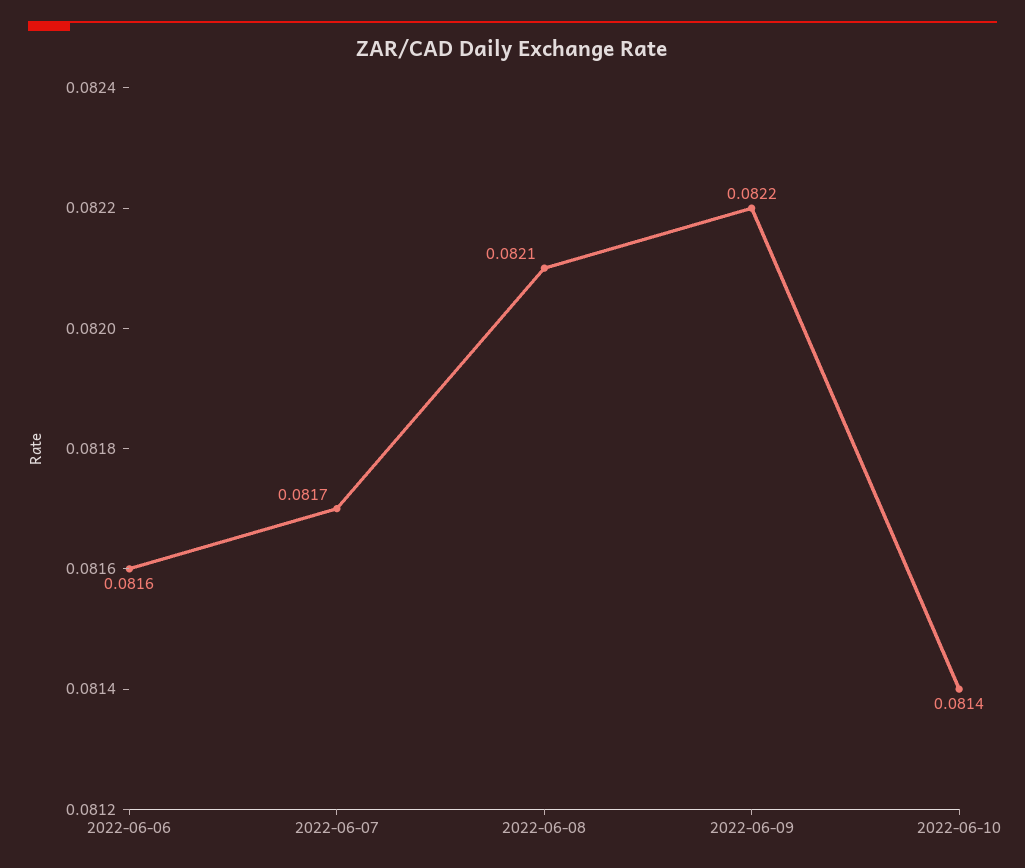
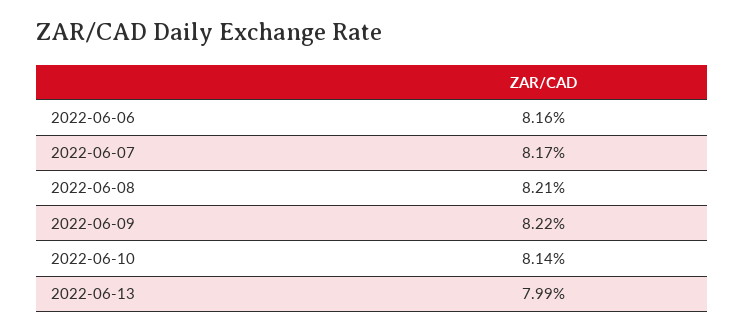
2022-06-13: none -> 0.0799

